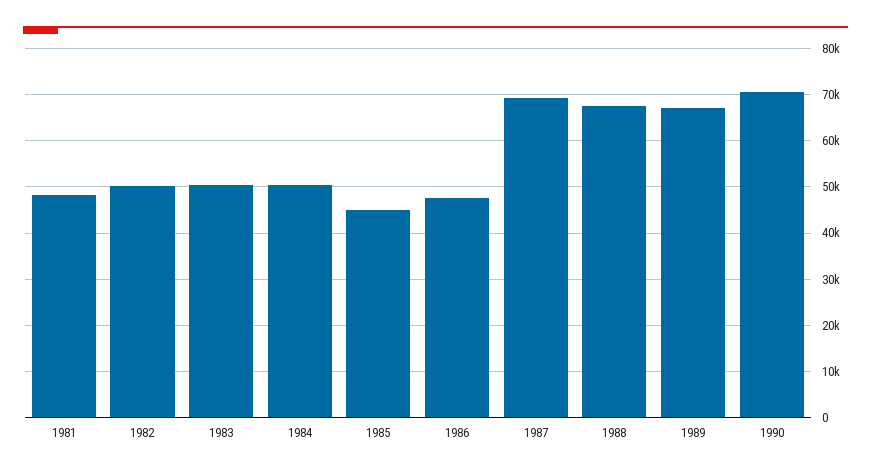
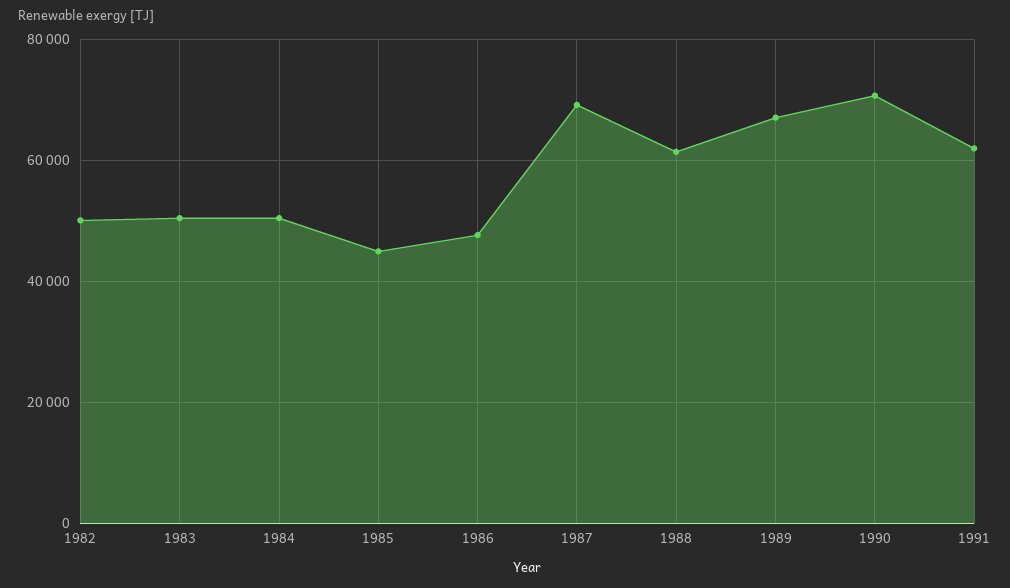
1981: 48000 -> none
1988: 68000 -> 62000
1991: none -> 62000

